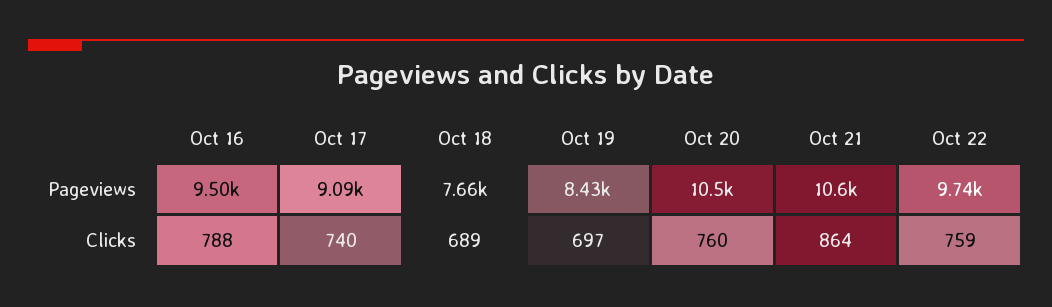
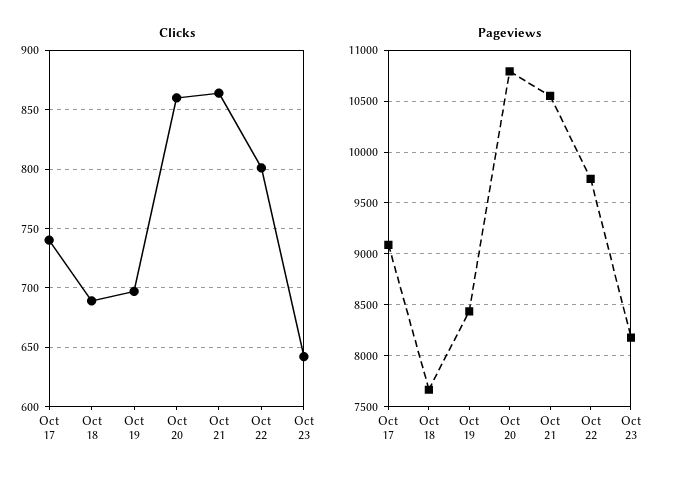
Pageviews, Oct 16: 9500 -> none
Pageviews, Oct 20: 10500 -> 10800
Clicks, Oct 16: 788 -> none
Clicks, Oct 20: 760 -> 860
Clicks, Oct 22: 759 -> 800
Clicks, Oct 23: none -> 640
Pageviews, Oct 23: none -> 8200

